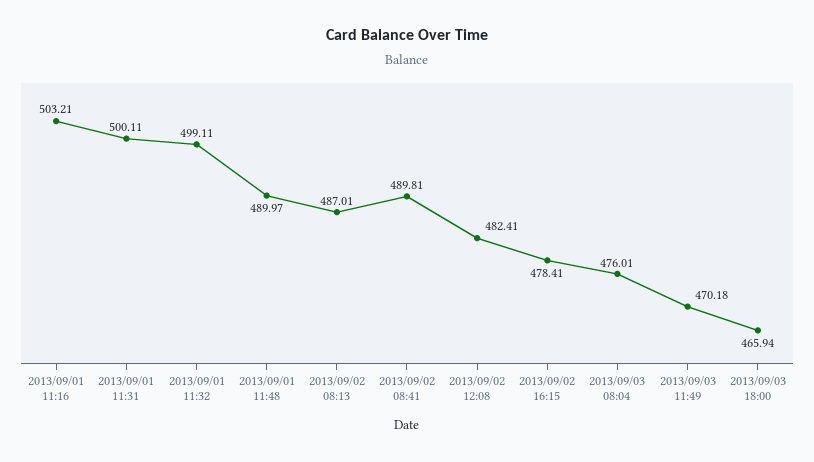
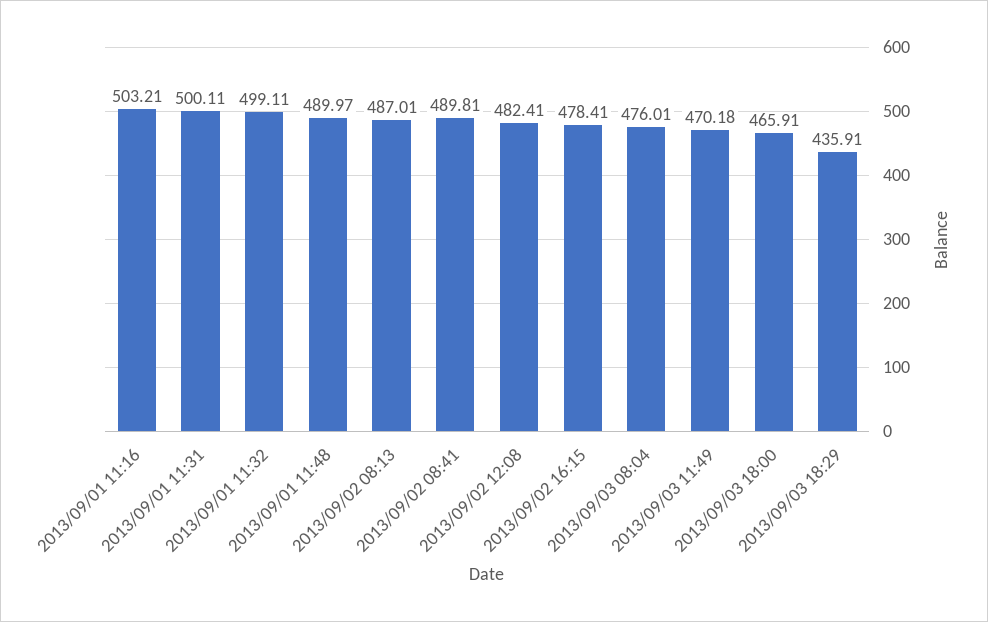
2013/09/03 18:00: 465.94 -> 465.91
2013/09/03 18:29: none -> 435.91

